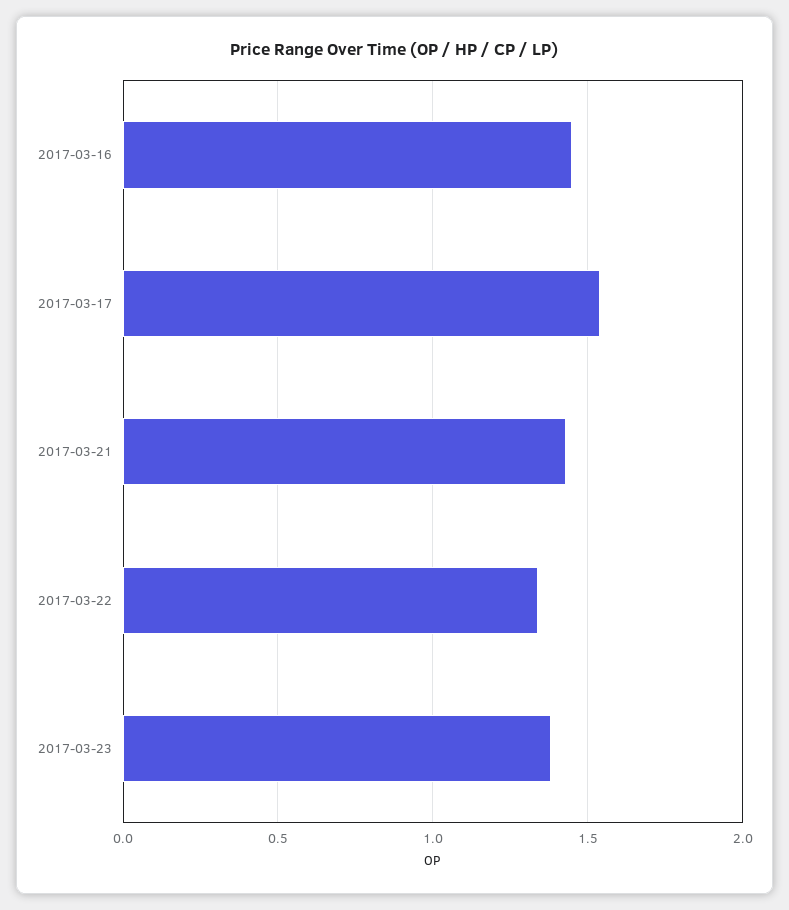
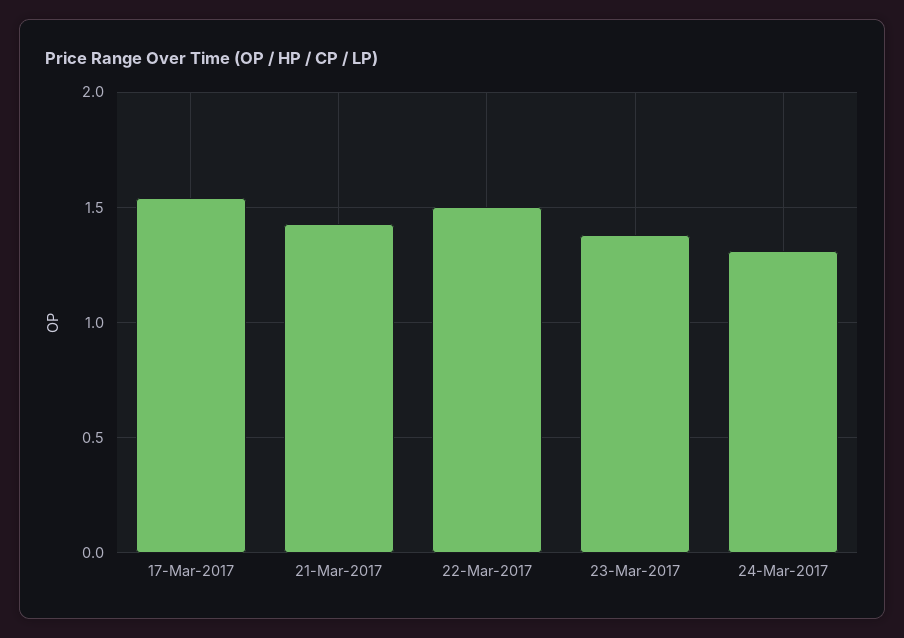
2017-03-16: 1.45 -> none
2017-03-22: 1.35 -> 1.5
24-Mar-2017: none -> 1.3

